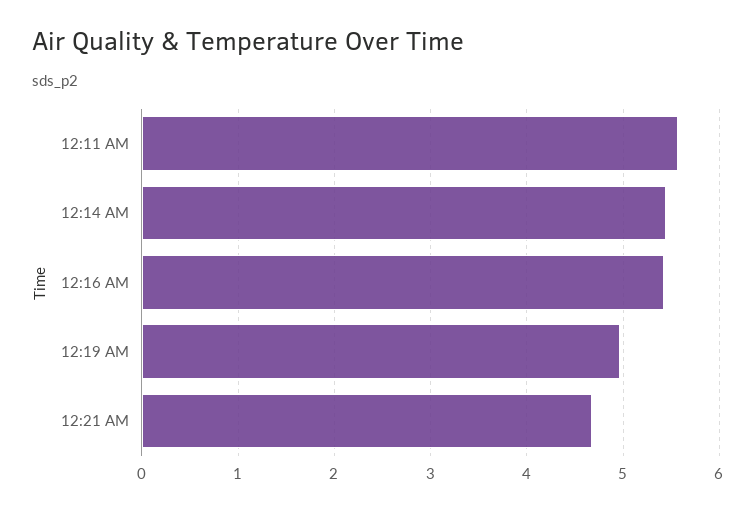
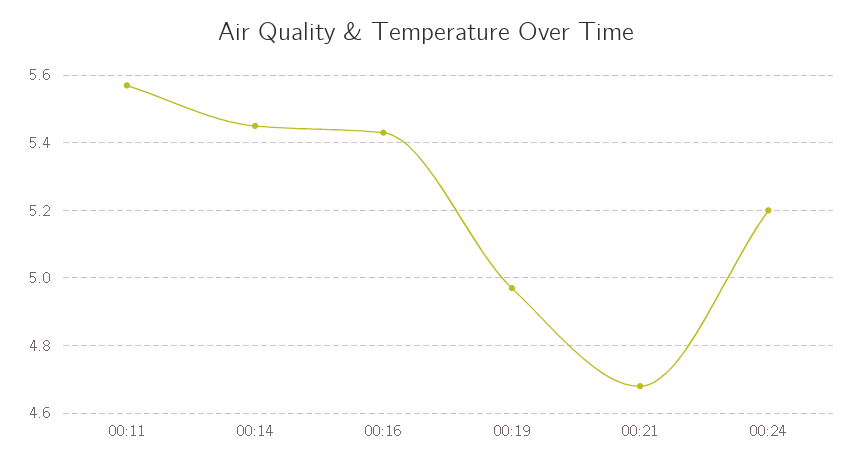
00:24: none -> 5.2

